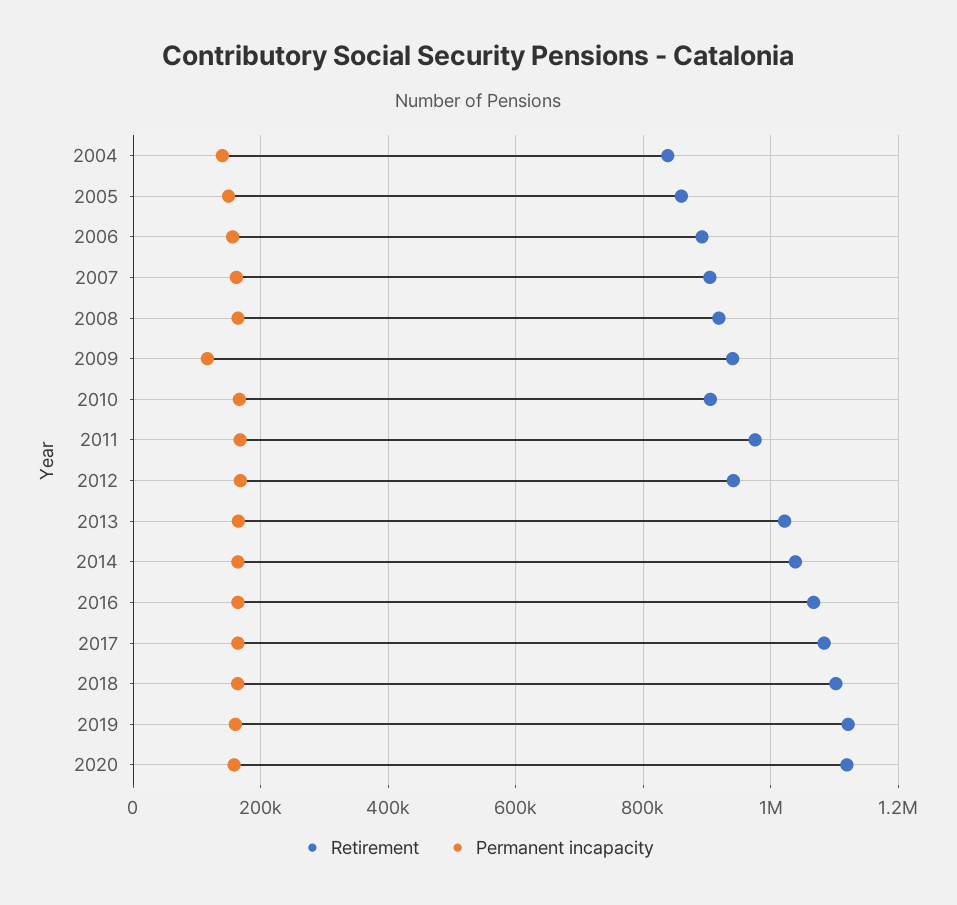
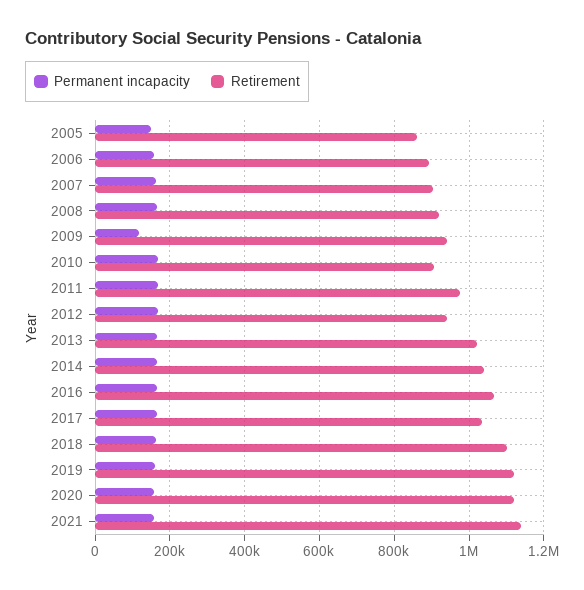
Retirement, 2004: 840000 -> none
Permanent incapacity, 2004: 140000 -> none
Retirement, 2017: 1080000 -> 1040000
Permanent incapacity, 2021: none -> 160000
Retirement, 2021: none -> 1140000

